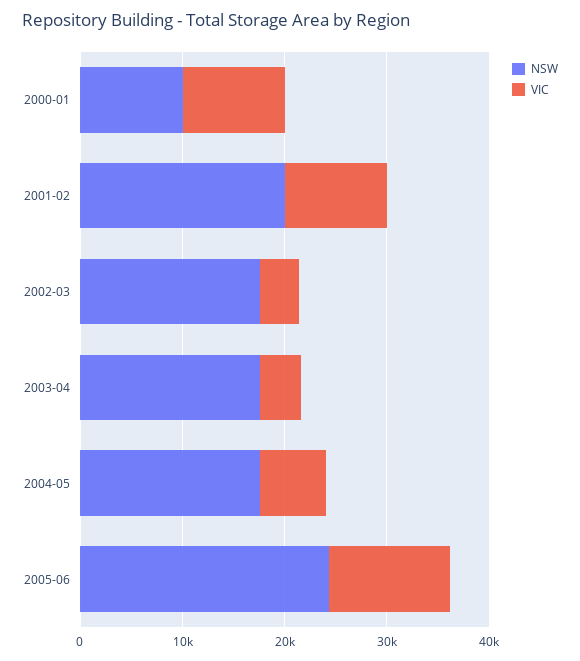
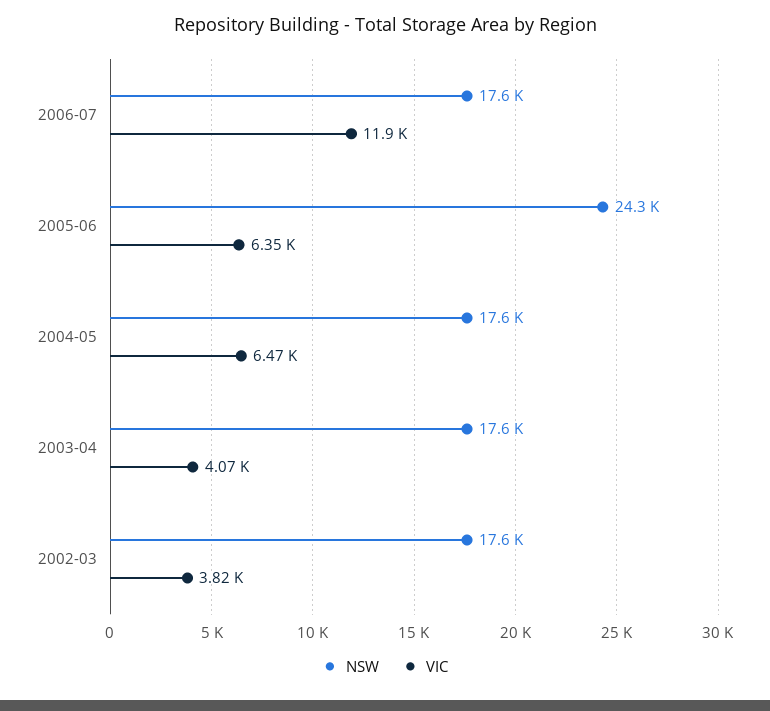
NSW, 2000-01: 10000 -> none
VIC, 2000-01: 10000 -> none
NSW, 2001-02: 20000 -> none
VIC, 2001-02: 10000 -> none
VIC, 2005-06: 12000 -> 6350
NSW, 2006-07: none -> 17600
VIC, 2006-07: none -> 11900

